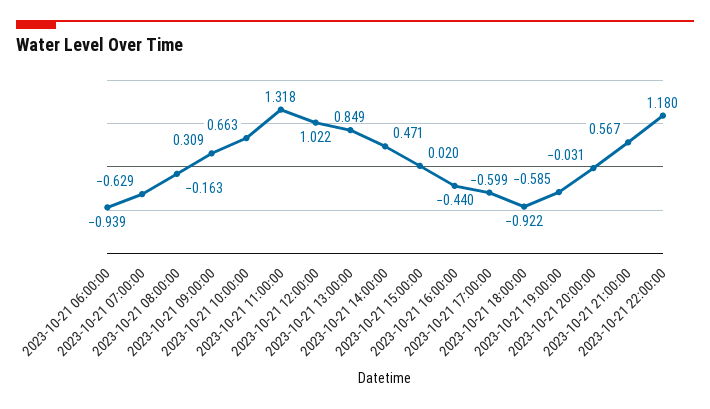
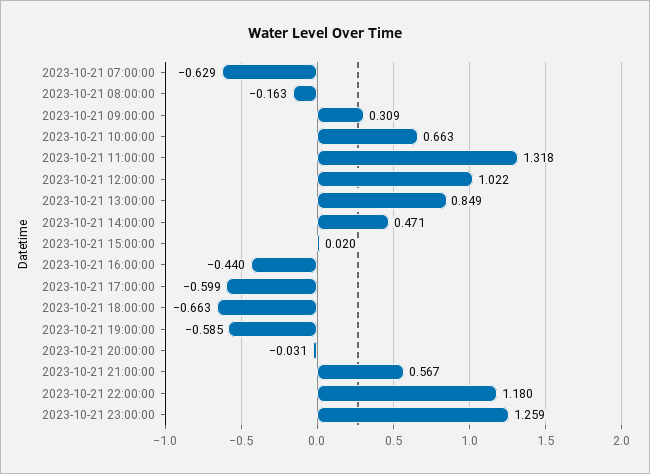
2023-10-21 06:00:00: -0.939 -> none
2023-10-21 18:00:00: -0.922 -> -0.663
2023-10-21 23:00:00: none -> 1.259

